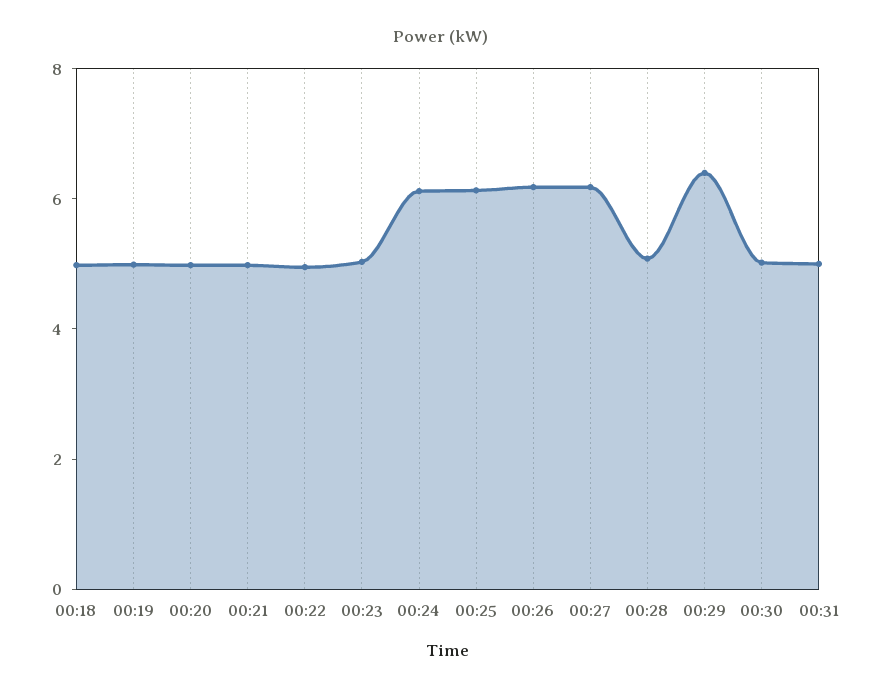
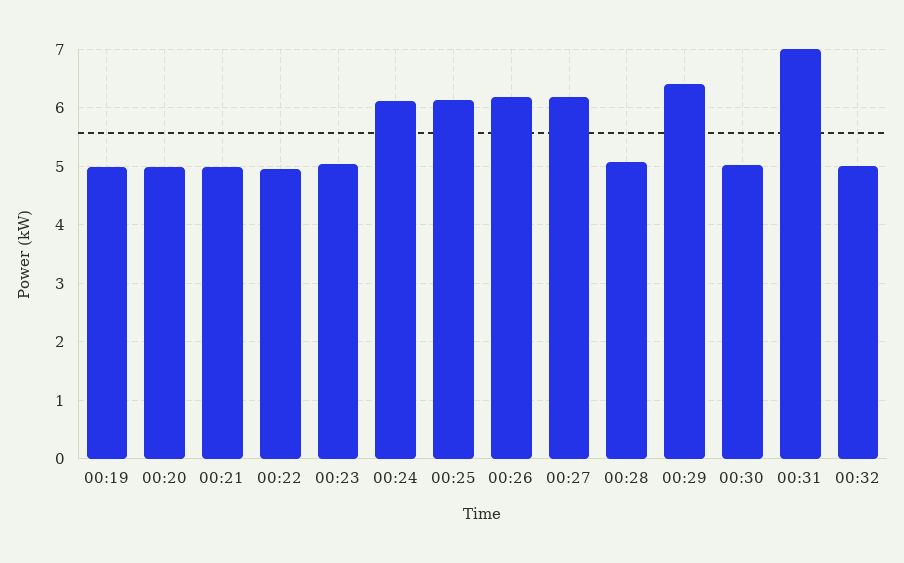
00:18: 5 -> none
00:31: 5 -> 7
00:32: none -> 5

